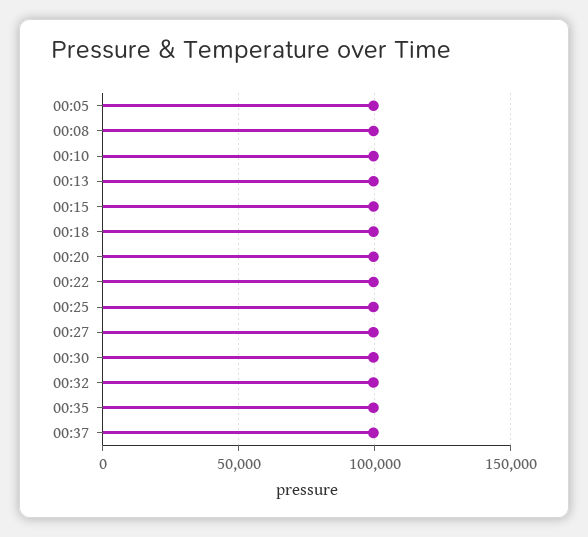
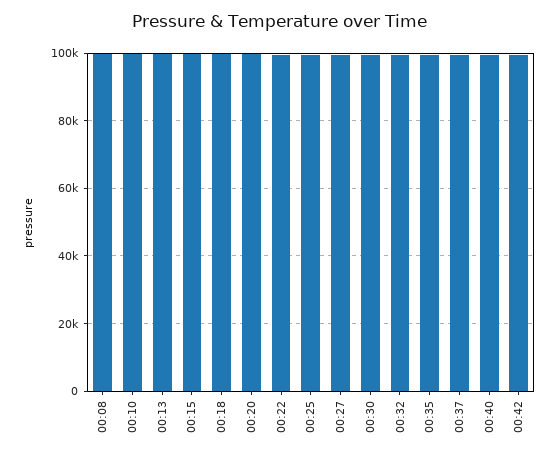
00:05: 100000 -> none
00:40: none -> 100000
00:42: none -> 100000

